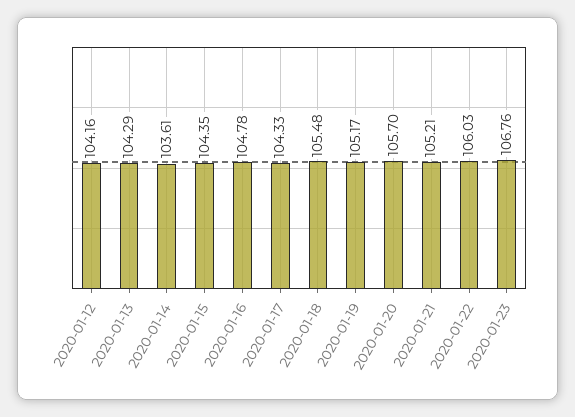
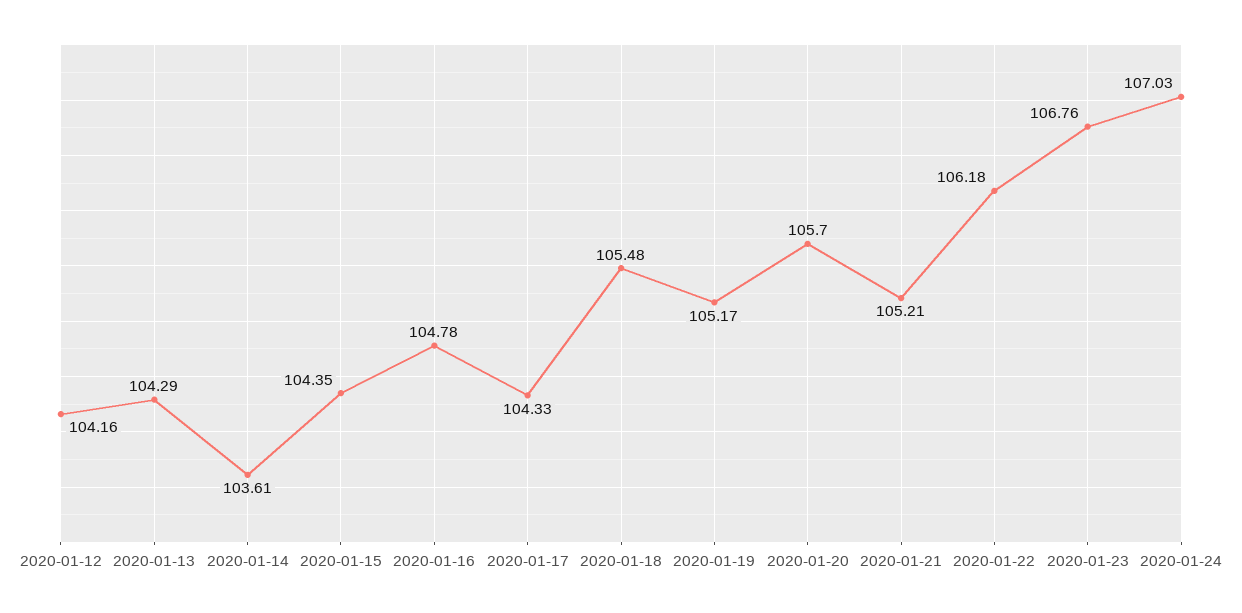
2020-01-22: 106.03 -> 106.18
2020-01-24: none -> 107.03

